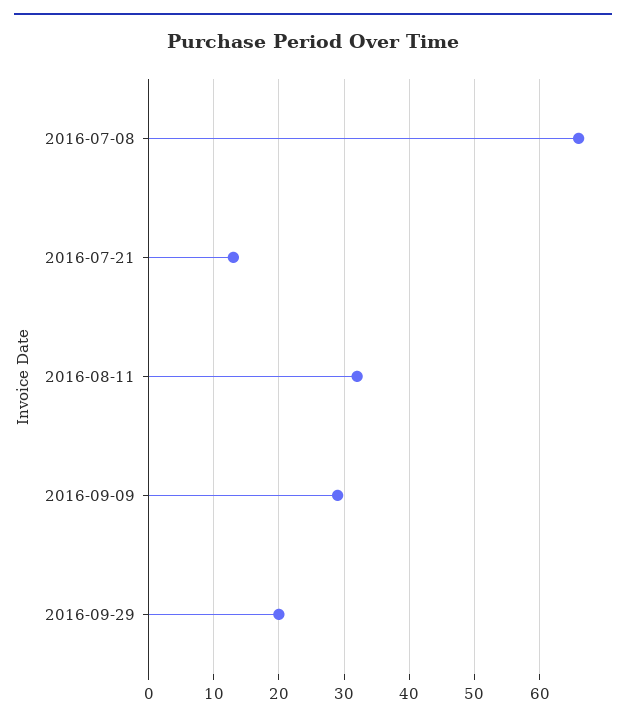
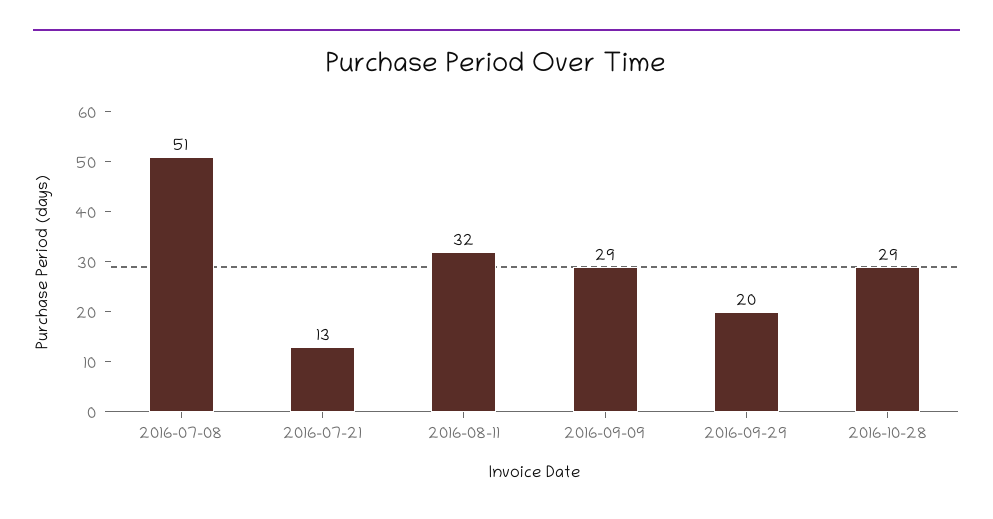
2016-07-08: 66 -> 51
2016-10-28: none -> 29

